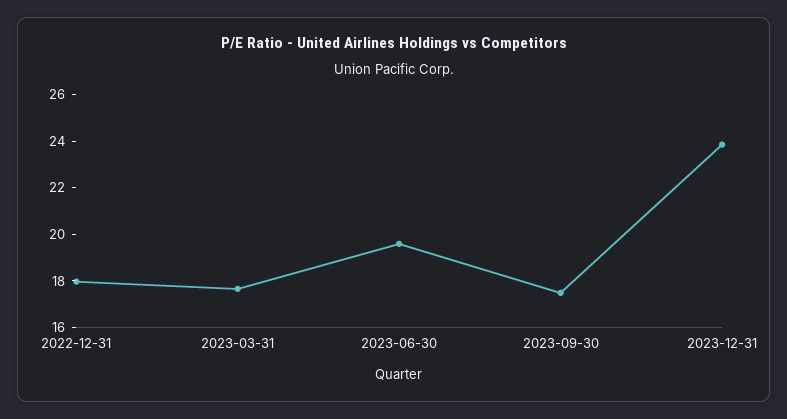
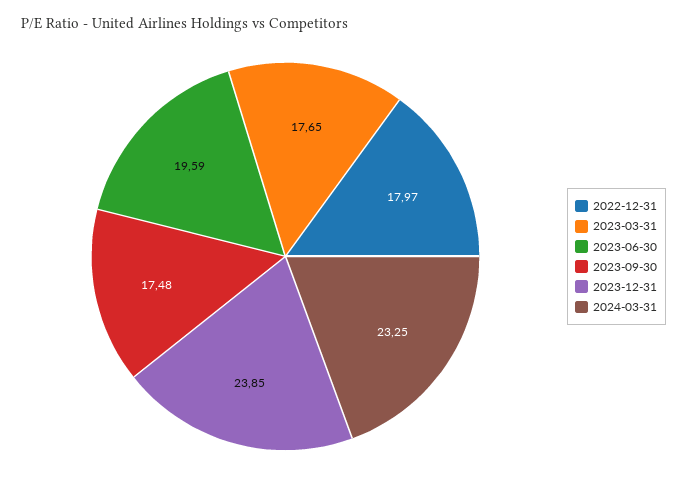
2024-03-31: none -> 23.25

